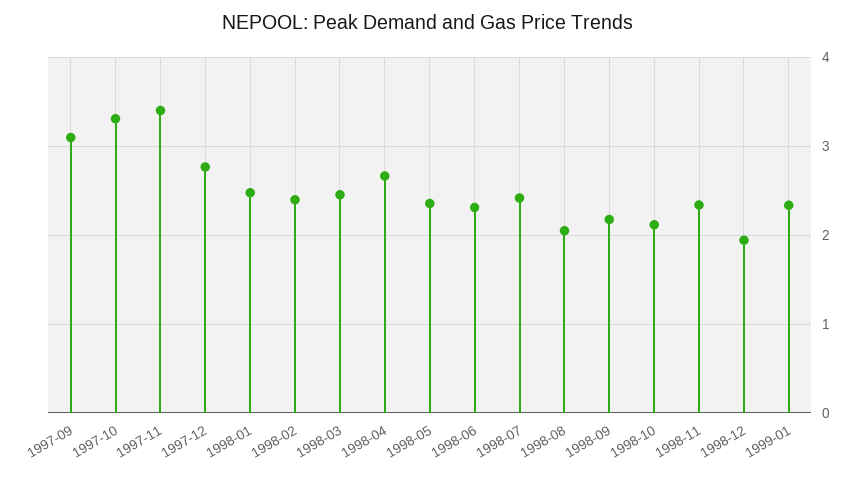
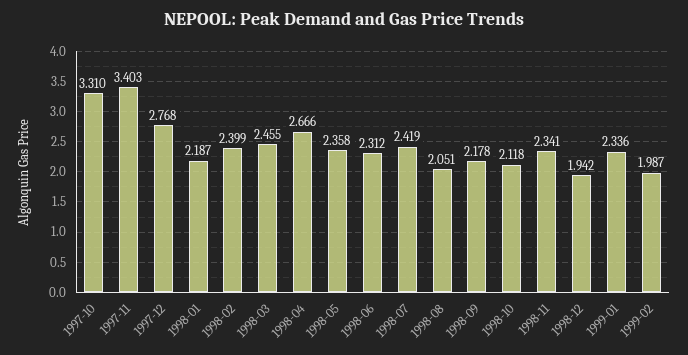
1997-09: 3.1 -> none
1998-01: 2.5 -> 2.187
1999-02: none -> 1.987

